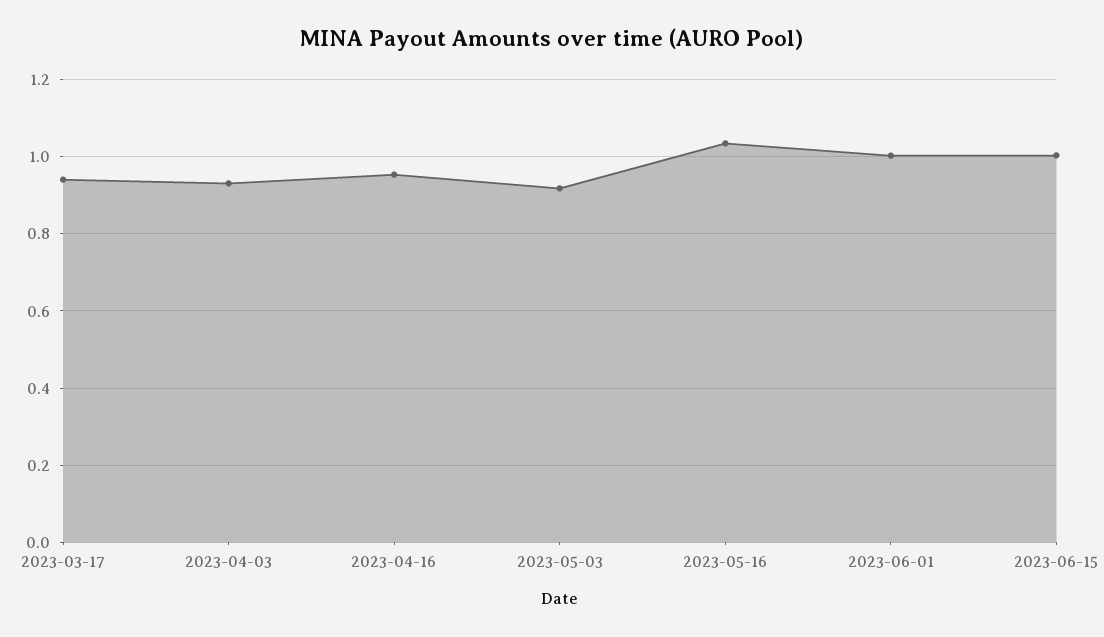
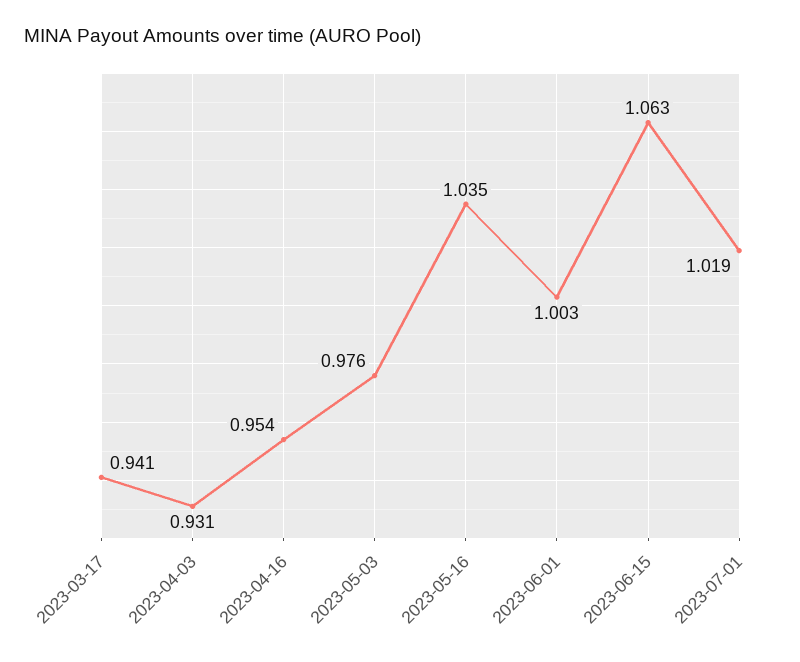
2023-05-03: 0.92 -> 0.976
2023-06-15: 1 -> 1.063
2023-07-01: none -> 1.019

